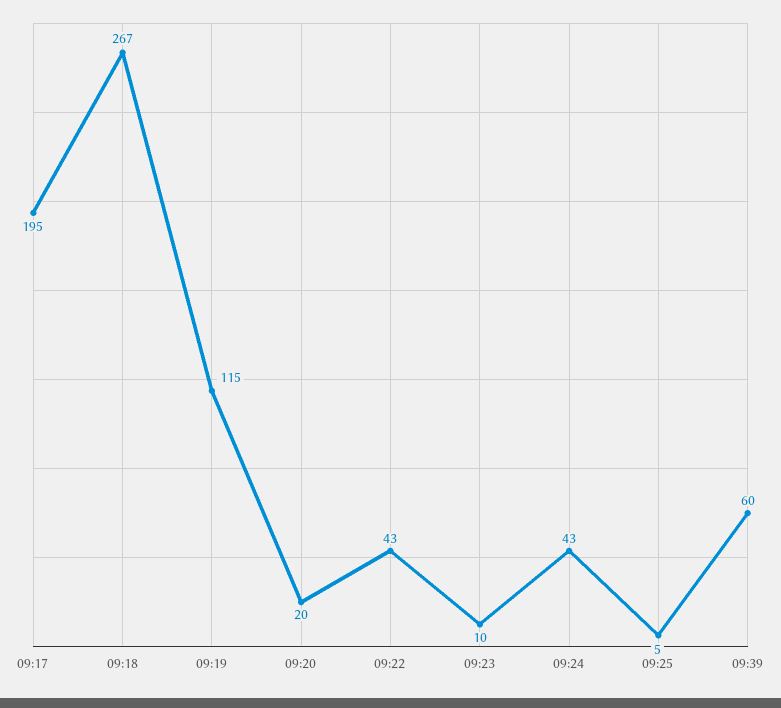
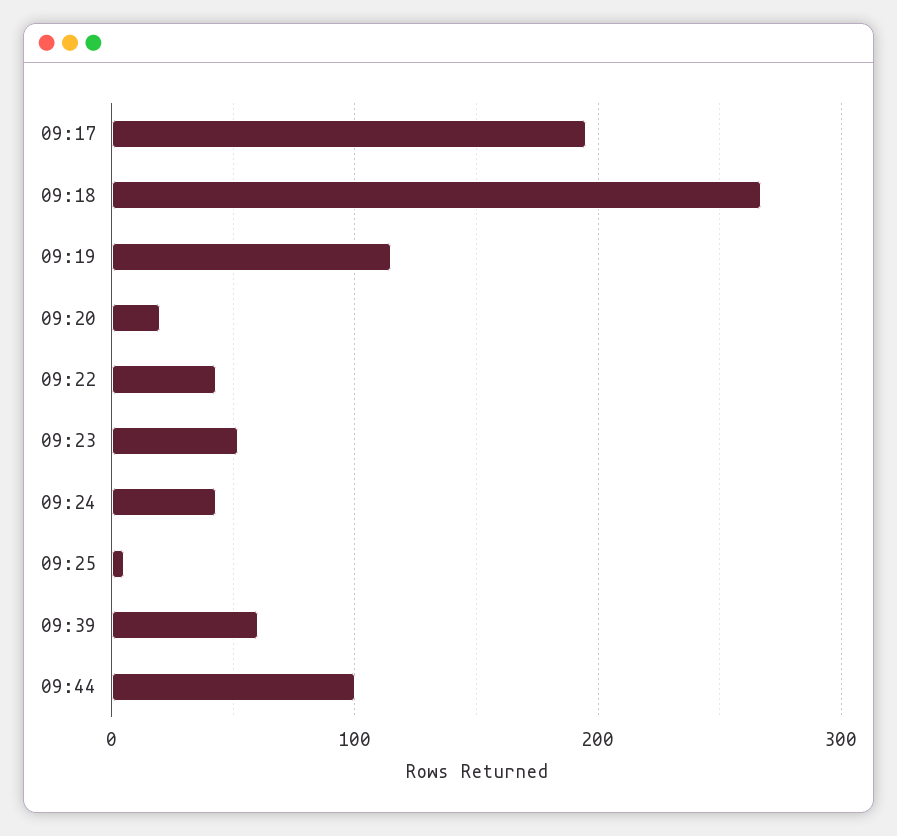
09:23: 10 -> 50
09:44: none -> 100

